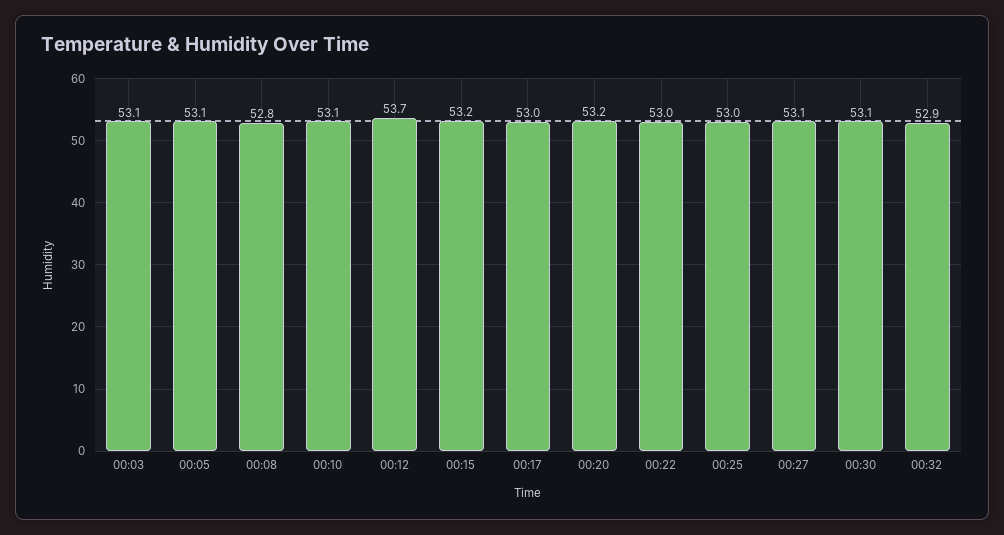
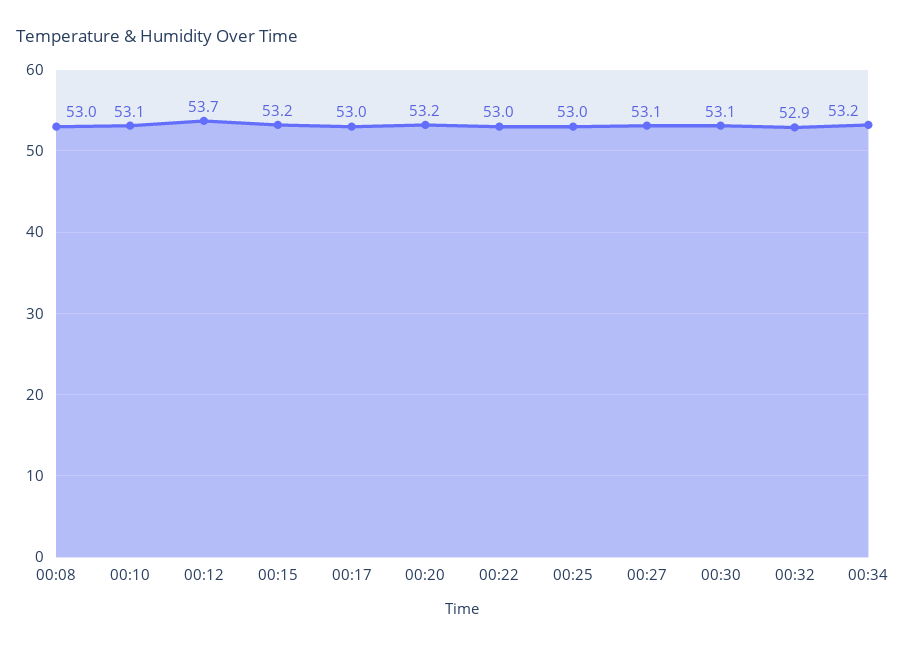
00:03: 53.1 -> none
00:05: 53.1 -> none
00:08: 52.8 -> 53
00:34: none -> 53.2

